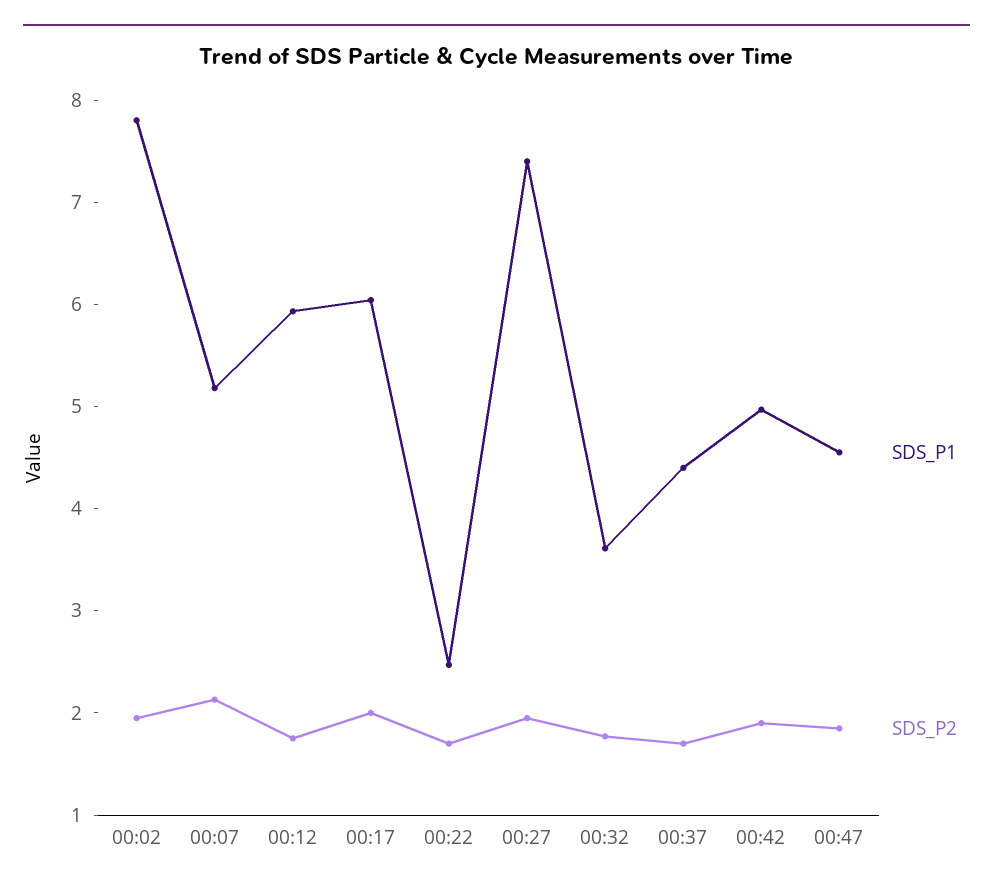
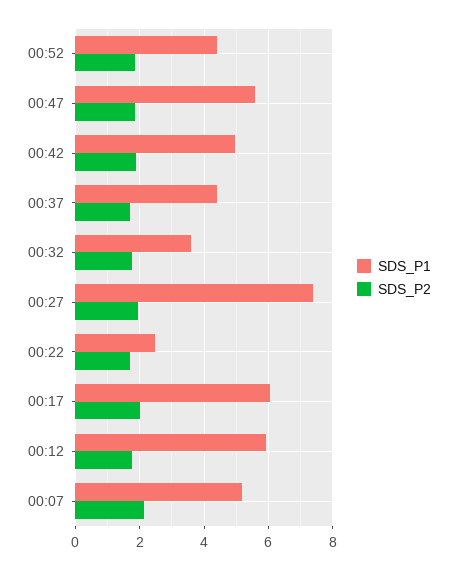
SDS_P1, 00:02: 7.8 -> none
SDS_P2, 00:02: 2 -> none
SDS_P1, 00:47: 4.6 -> 5.6
SDS_P1, 00:52: none -> 4.4
SDS_P2, 00:52: none -> 1.8

